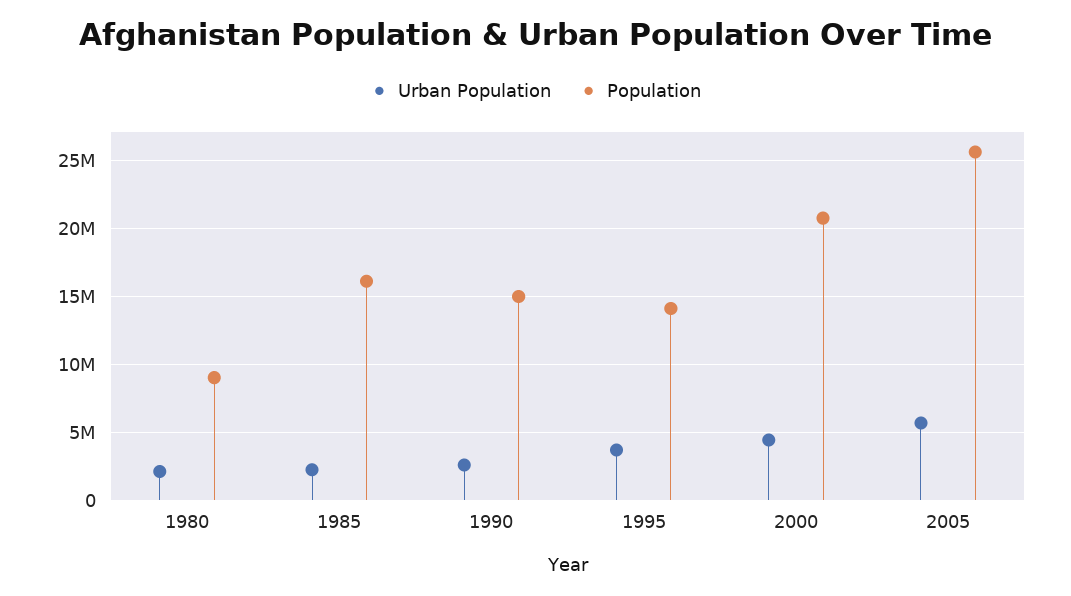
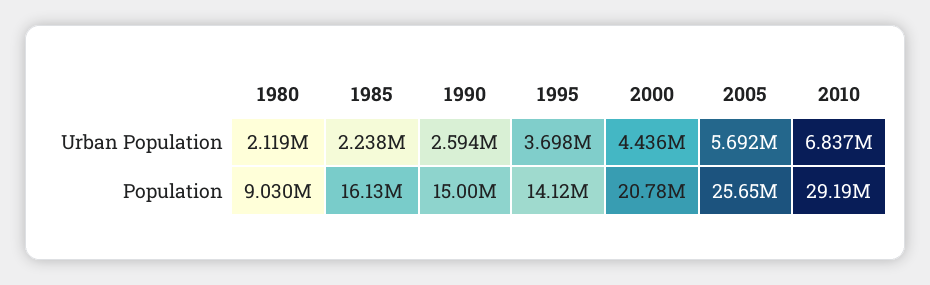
Urban Population, 2010: none -> 6837000
Population, 2010: none -> 29190000

